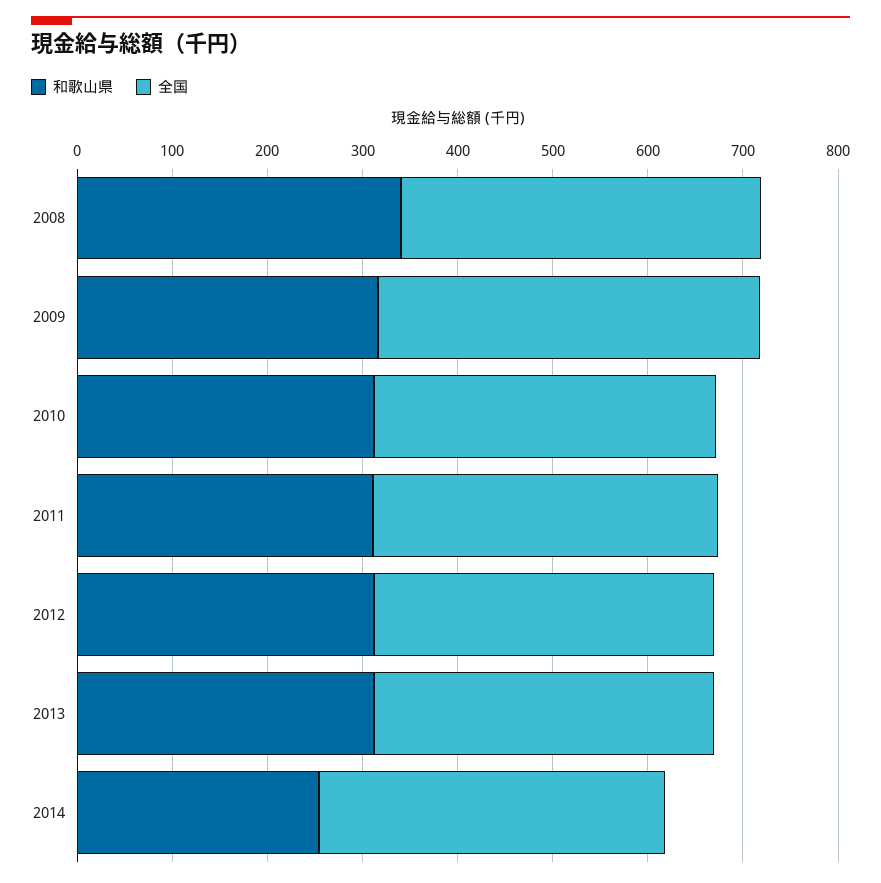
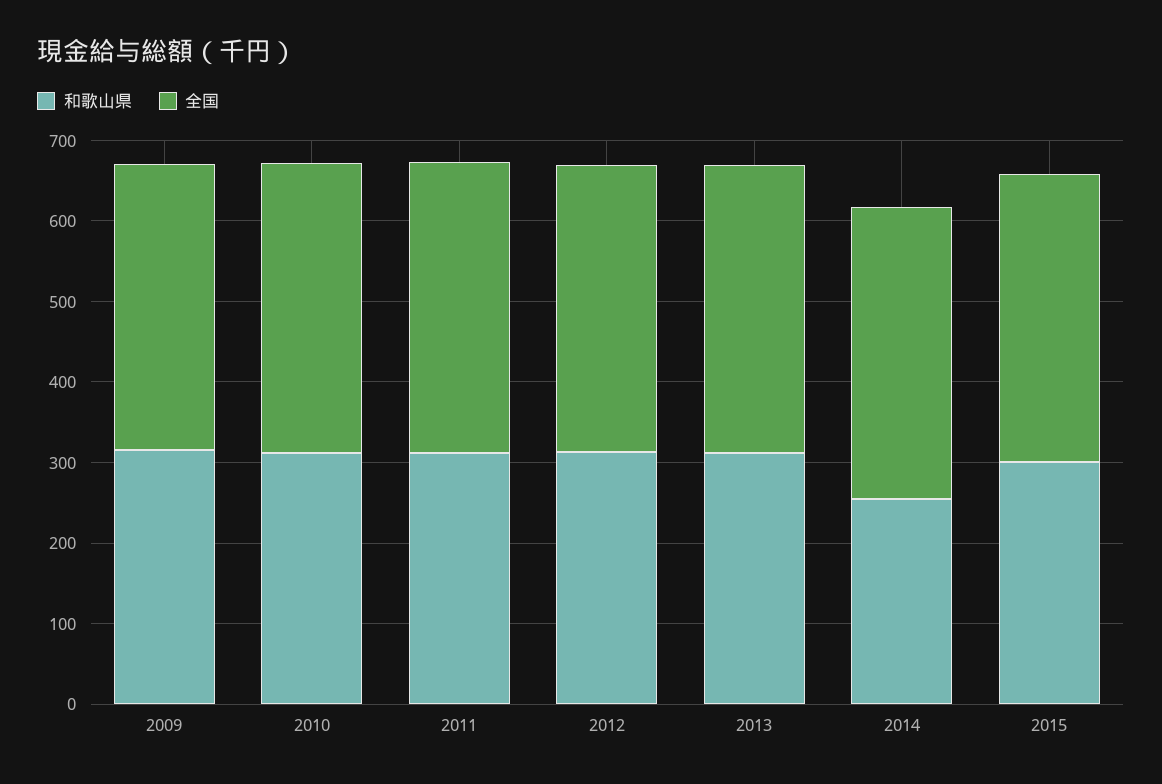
和歌山県, 2008: 340 -> none
全国, 2008: 380 -> none
全国, 2009: 400 -> 360
和歌山県, 2015: none -> 300
全国, 2015: none -> 360

